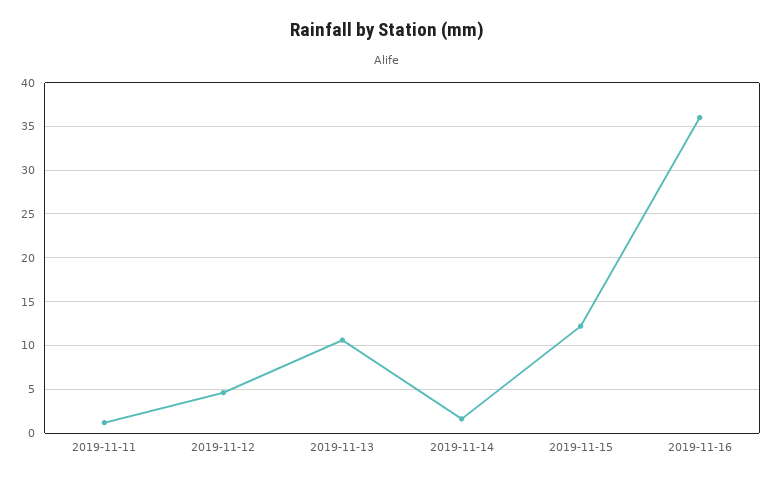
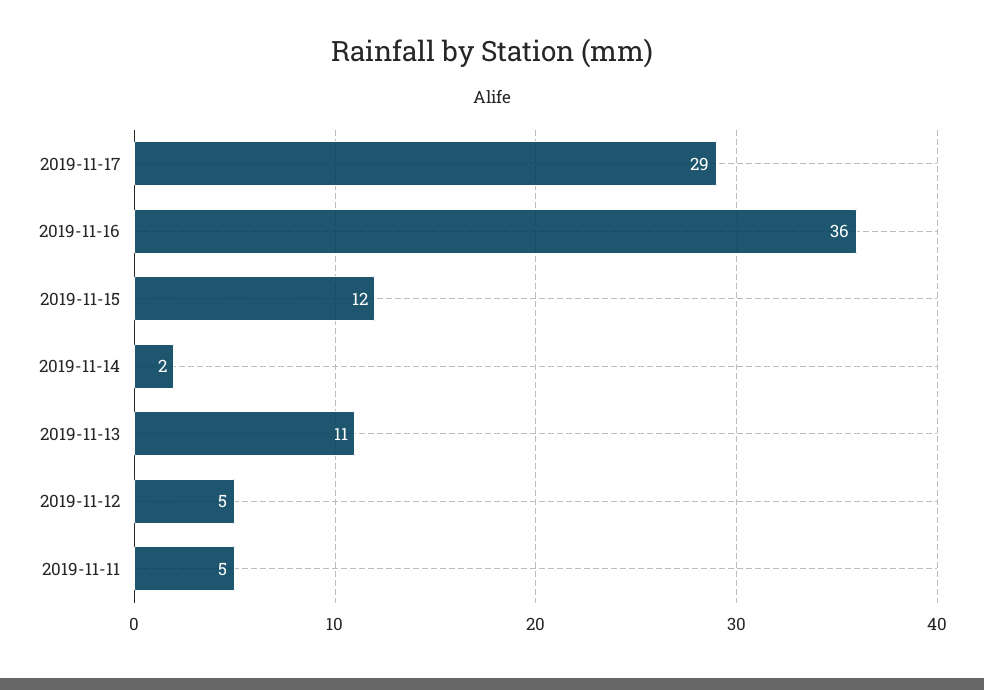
2019-11-11: 1 -> 5
2019-11-17: none -> 29

